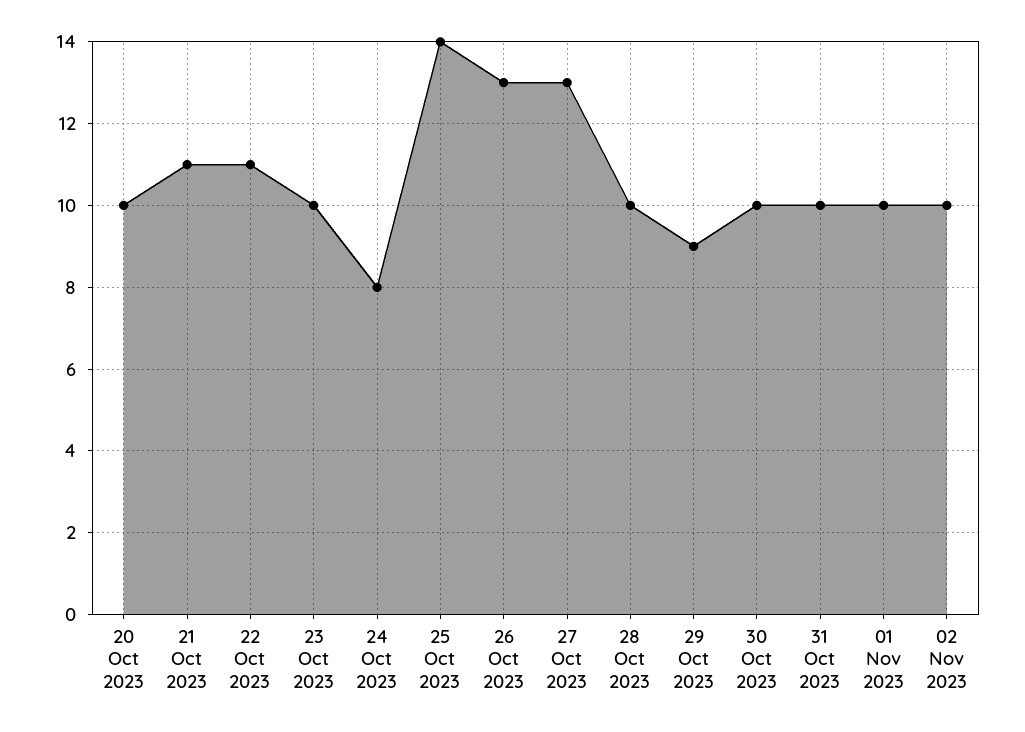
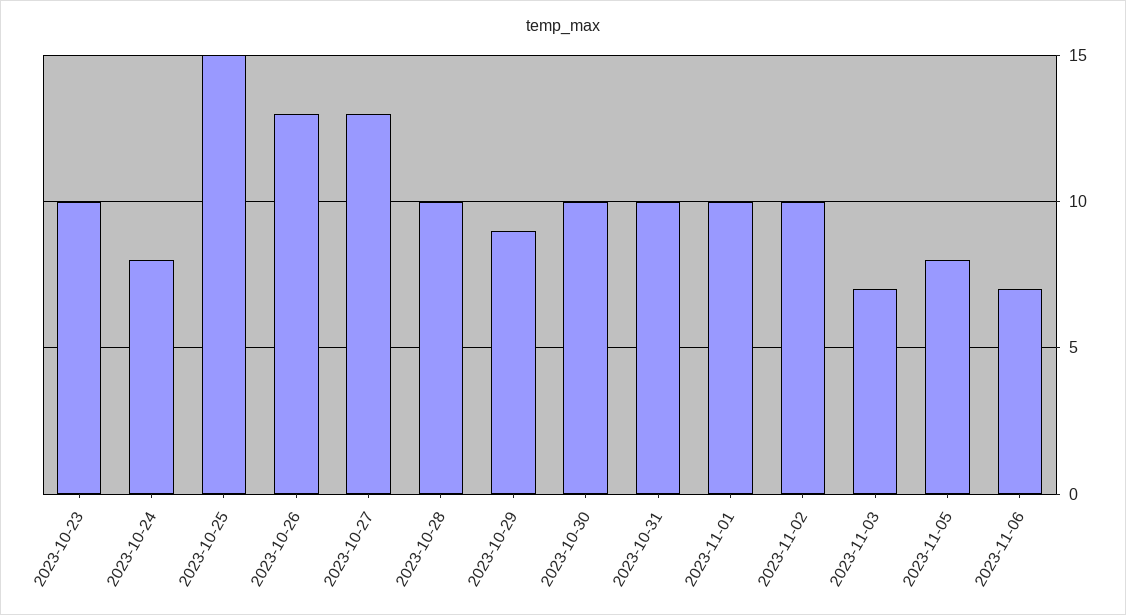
20 Oct 2023: 10 -> none
21 Oct 2023: 11 -> none
22 Oct 2023: 11 -> none
25 Oct 2023: 14 -> 15
2023-11-03: none -> 7
2023-11-05: none -> 8
2023-11-06: none -> 7

